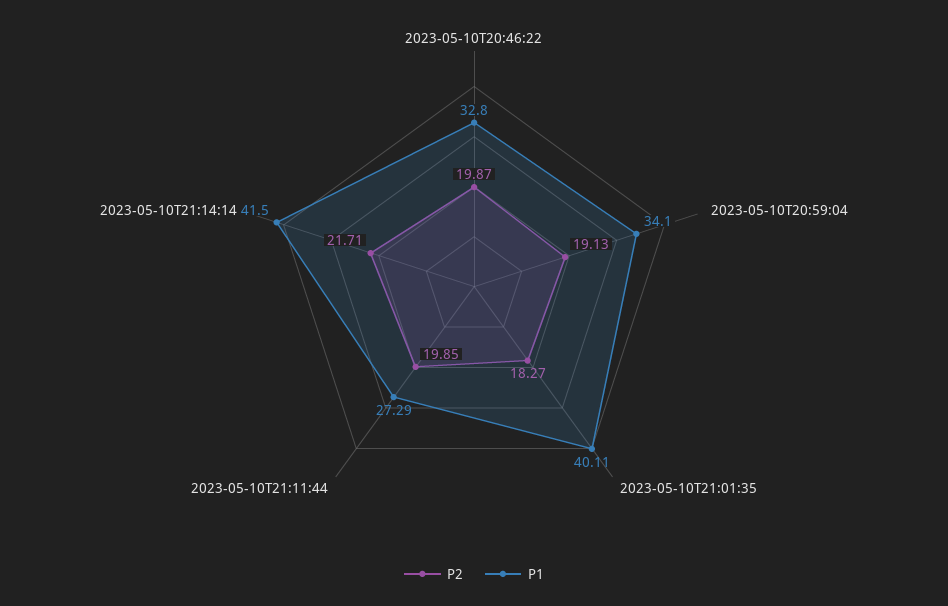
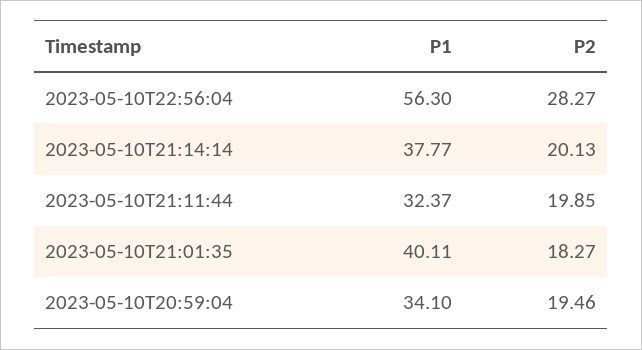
P2, 2023-05-10T20:46:22: 19.87 -> none
P1, 2023-05-10T20:46:22: 32.8 -> none
P2, 2023-05-10T20:59:04: 19.13 -> 19.46
P1, 2023-05-10T21:11:44: 27.29 -> 32.37
P2, 2023-05-10T21:14:14: 21.71 -> 20.13
P1, 2023-05-10T21:14:14: 41.5 -> 37.77
P1, 2023-05-10T22:56:04: none -> 56.3
P2, 2023-05-10T22:56:04: none -> 28.27

